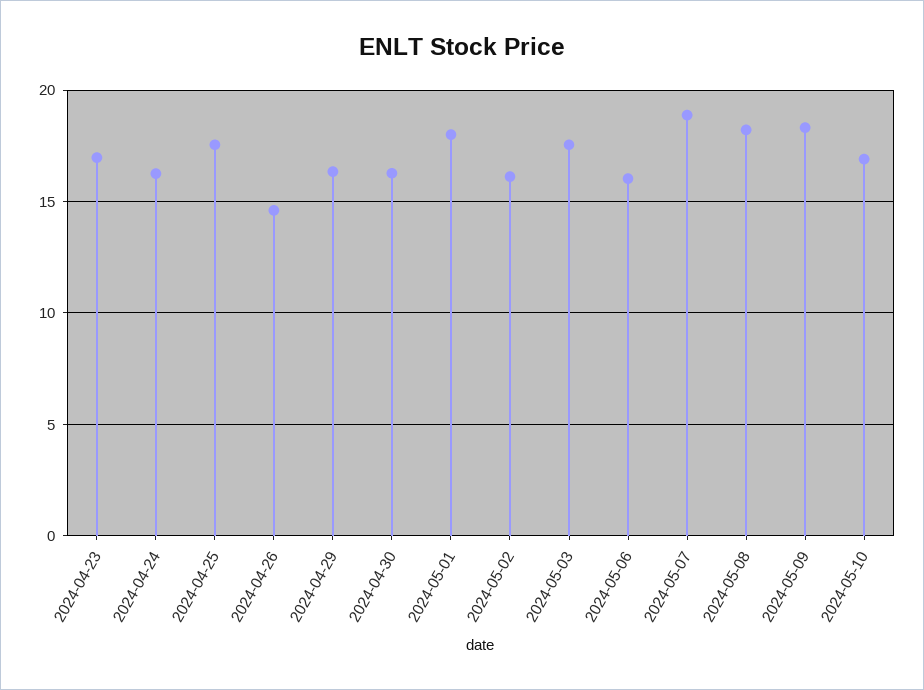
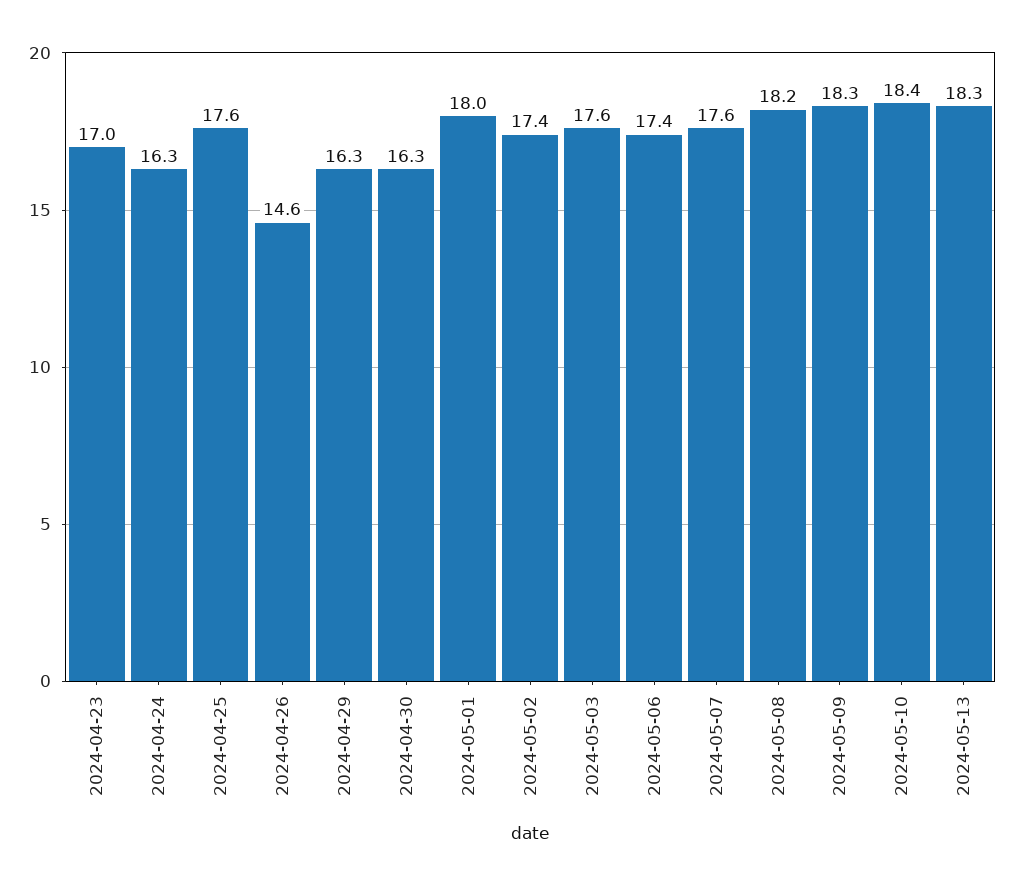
2024-05-02: 16 -> 17.4
2024-05-06: 16 -> 17.4
2024-05-07: 19 -> 17.6
2024-05-10: 17 -> 18.4
2024-05-13: none -> 18.3

